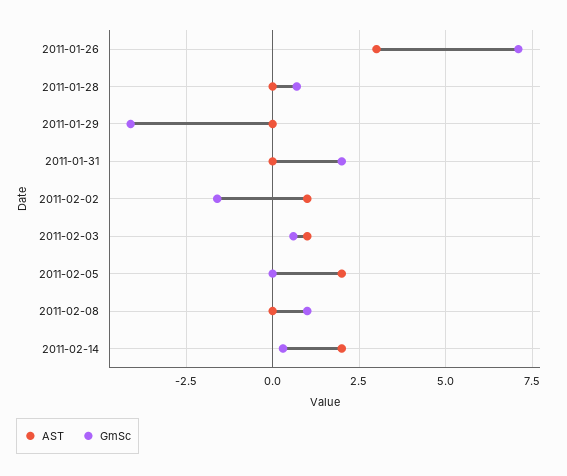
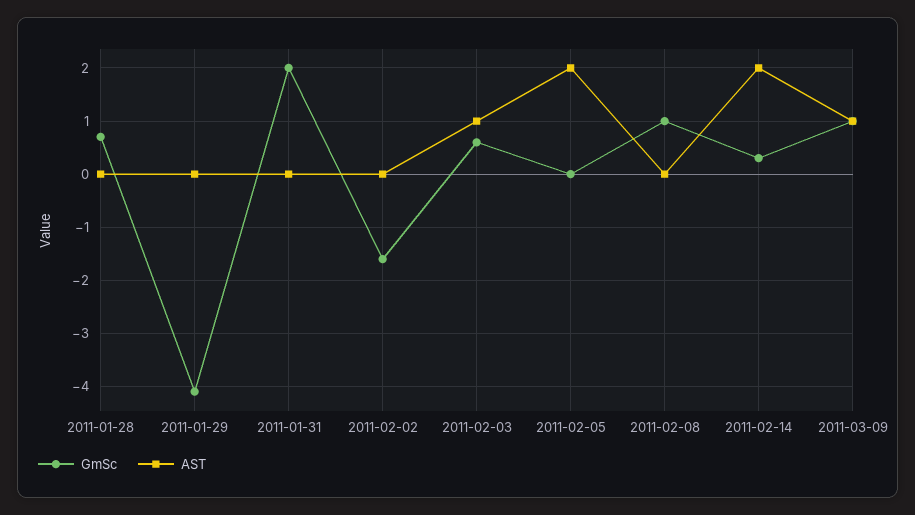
AST, 2011-01-26: 3 -> none
GmSc, 2011-01-26: 7 -> none
AST, 2011-02-02: 1 -> 0
GmSc, 2011-03-09: none -> 1
AST, 2011-03-09: none -> 1

